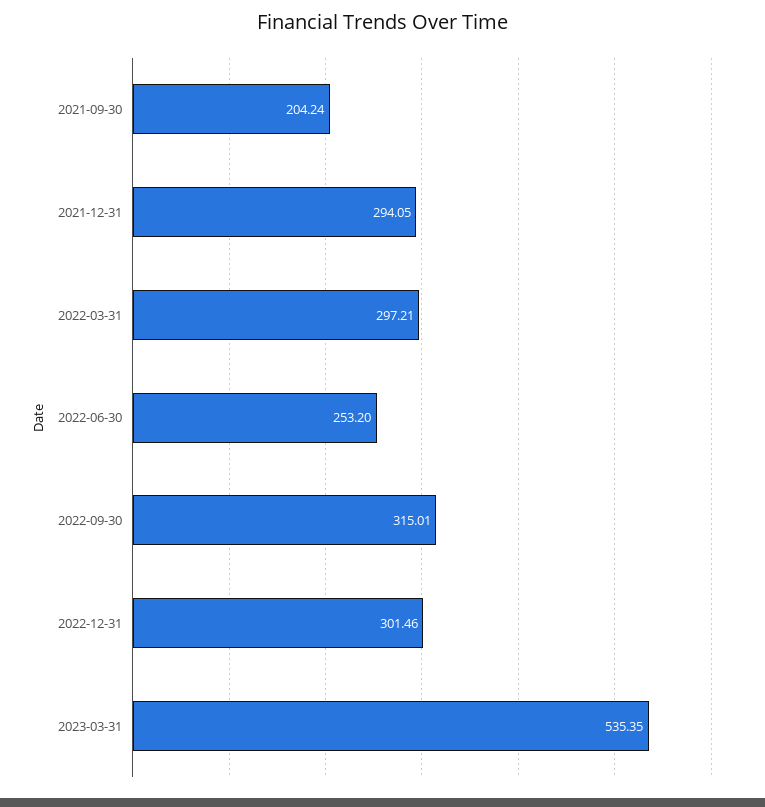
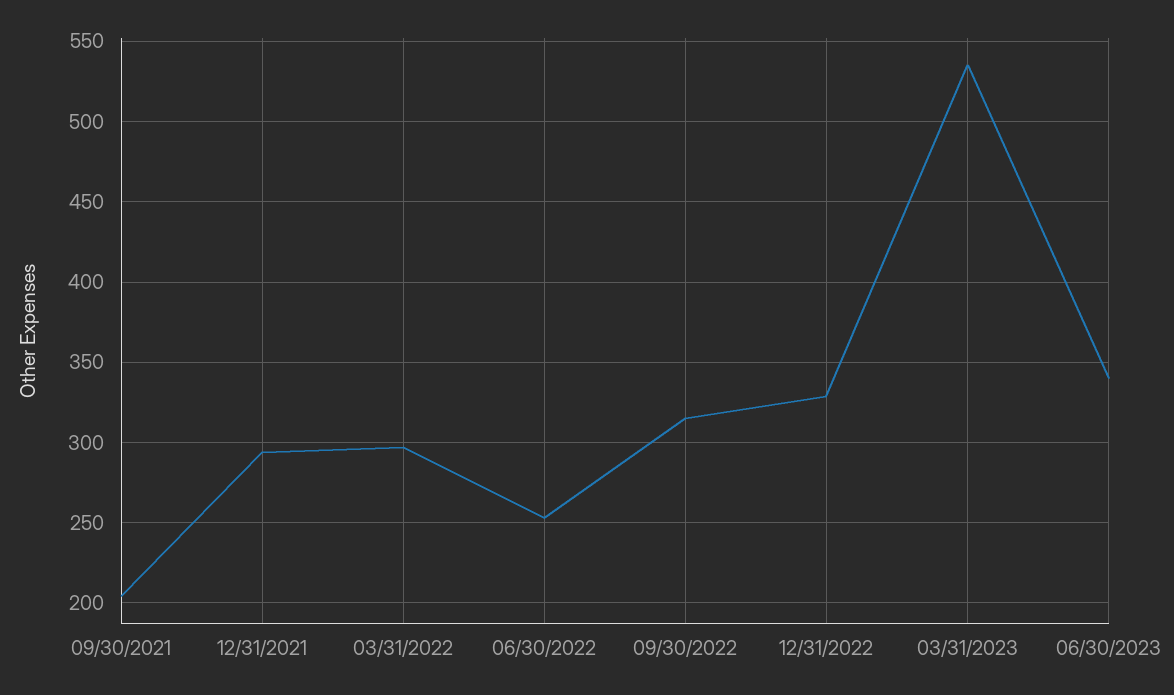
2022-12-31: 301.46 -> 330
06/30/2023: none -> 340

